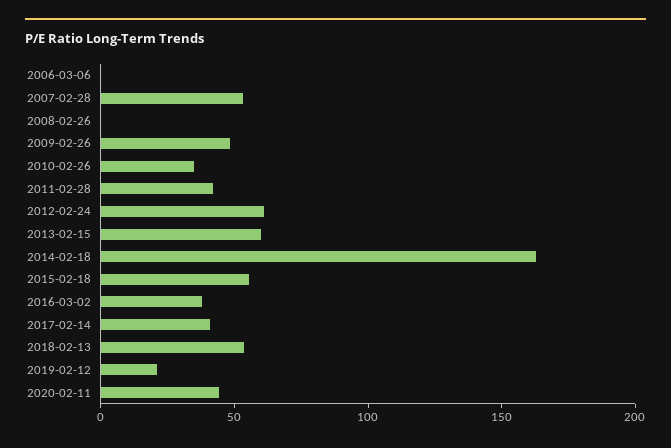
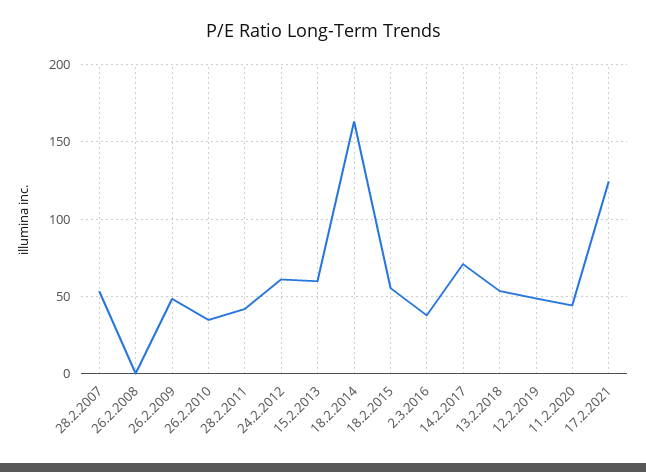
2006-03-06: 0 -> none
2017-02-14: 40 -> 70
2019-02-12: 20 -> 50
17.2.2021: none -> 125

